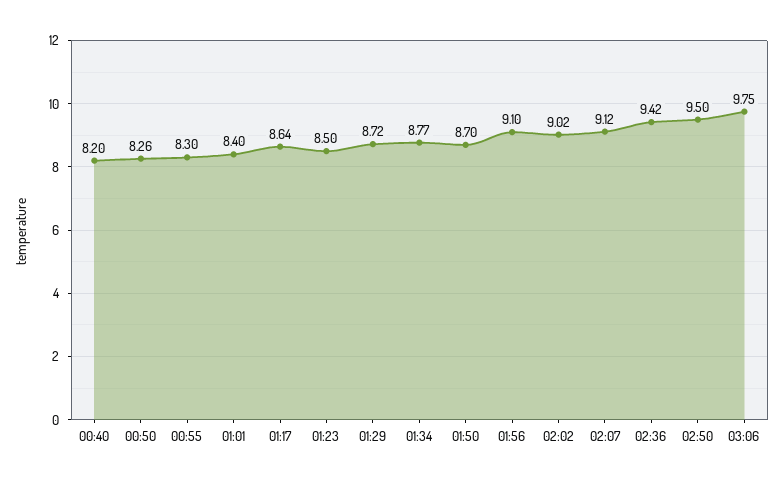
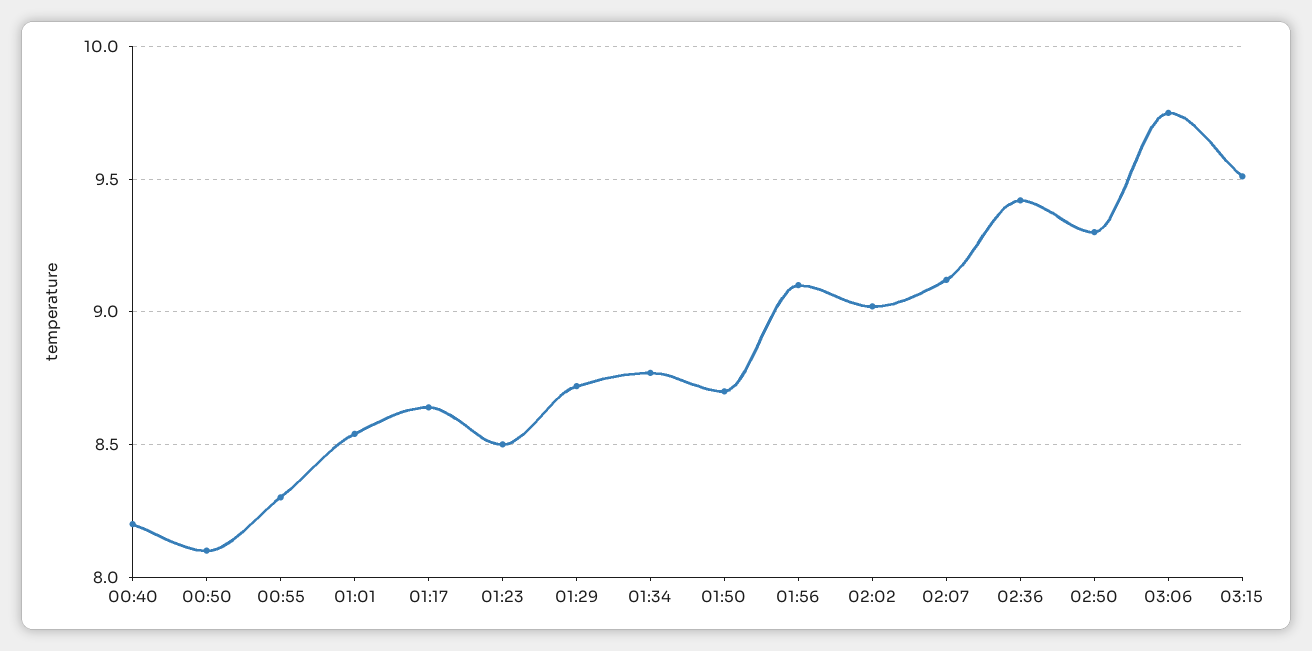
00:50: 8.26 -> 8.1
01:01: 8.4 -> 8.55
02:50: 9.5 -> 9.3
03:15: none -> 9.5

